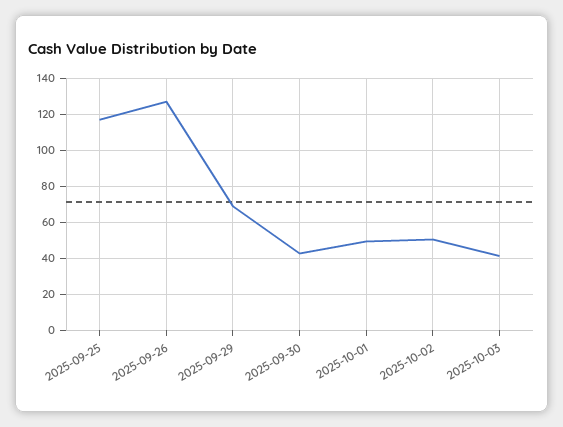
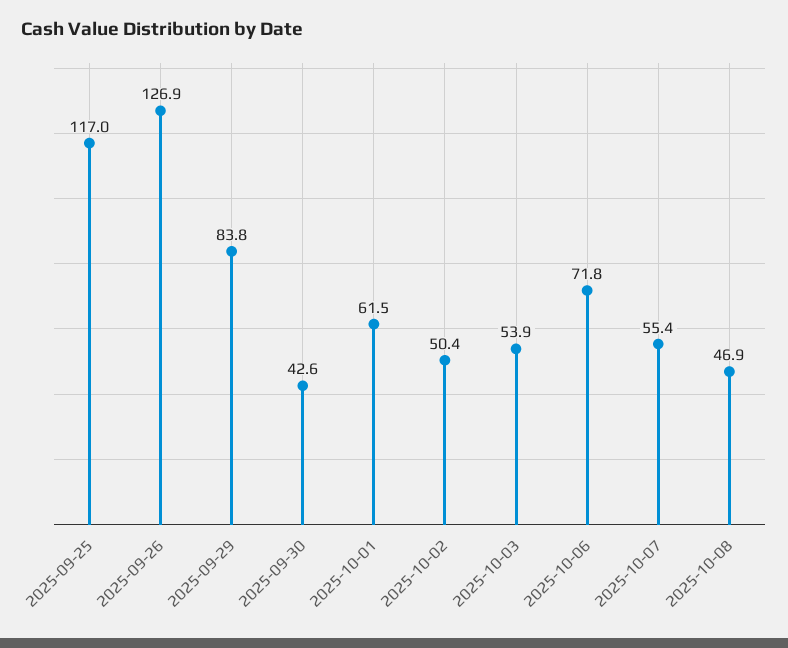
2025-09-29: 70 -> 83.8
2025-10-01: 50 -> 61.5
2025-10-03: 40 -> 53.9
2025-10-06: none -> 71.8
2025-10-07: none -> 55.4
2025-10-08: none -> 46.9

